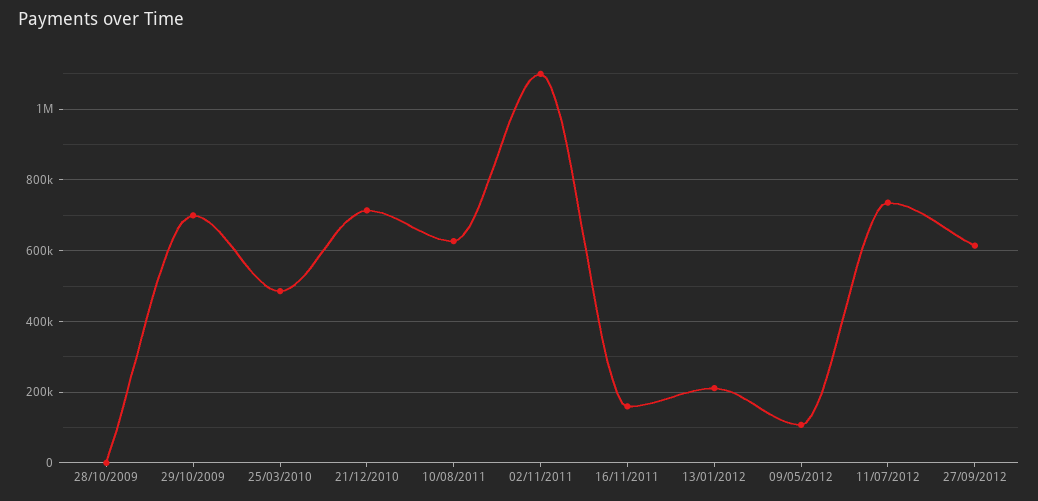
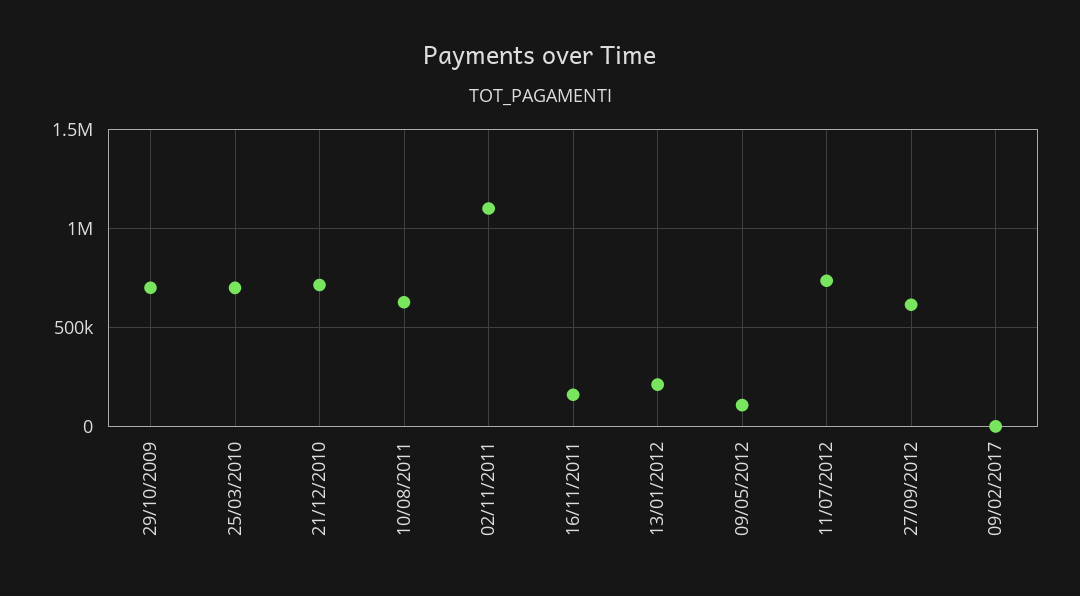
28/10/2009: 0 -> none
25/03/2010: 480000 -> 700000
09/02/2017: none -> 0

